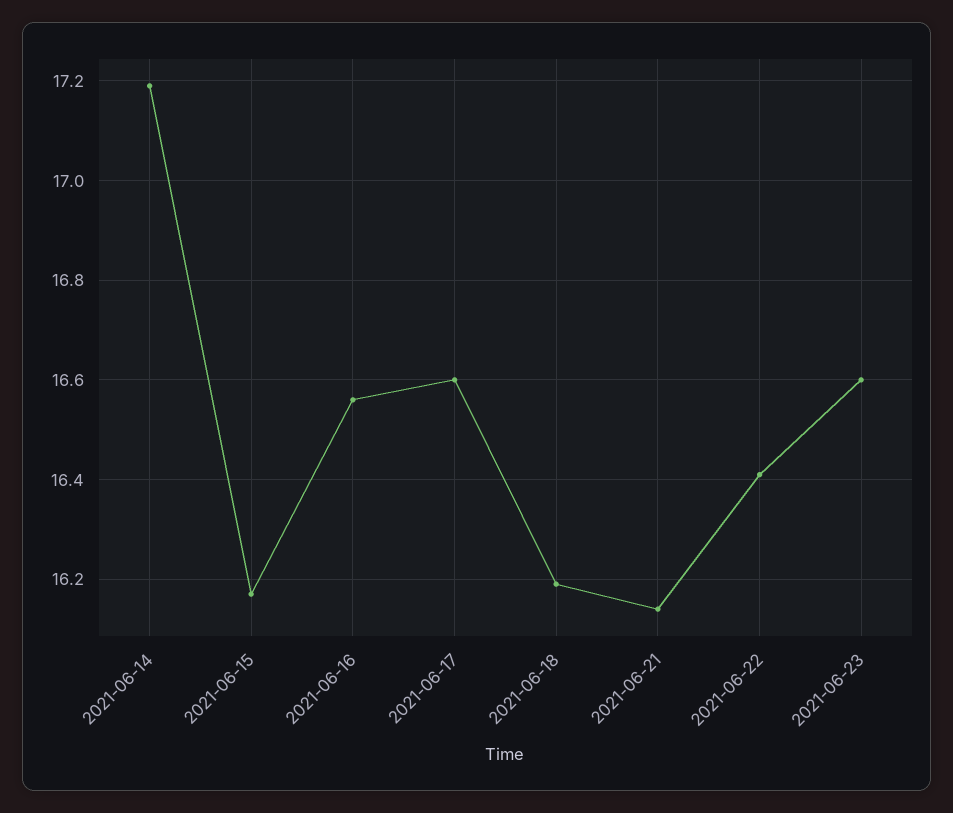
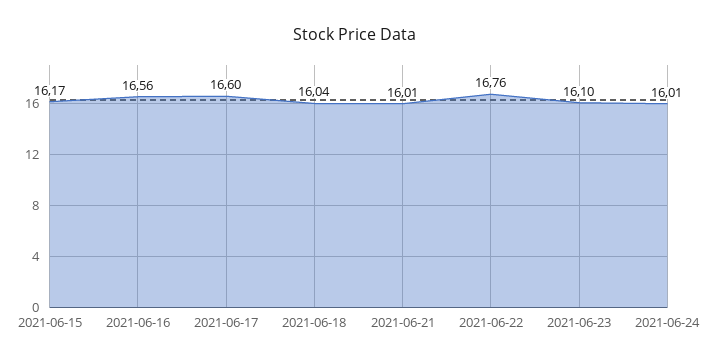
2021-06-14: 17.2 -> none
2021-06-18: 16.2 -> 16.04
2021-06-21: 16.15 -> 16.01
2021-06-22: 16.4 -> 16.76
2021-06-23: 16.6 -> 16.1
2021-06-24: none -> 16.01

